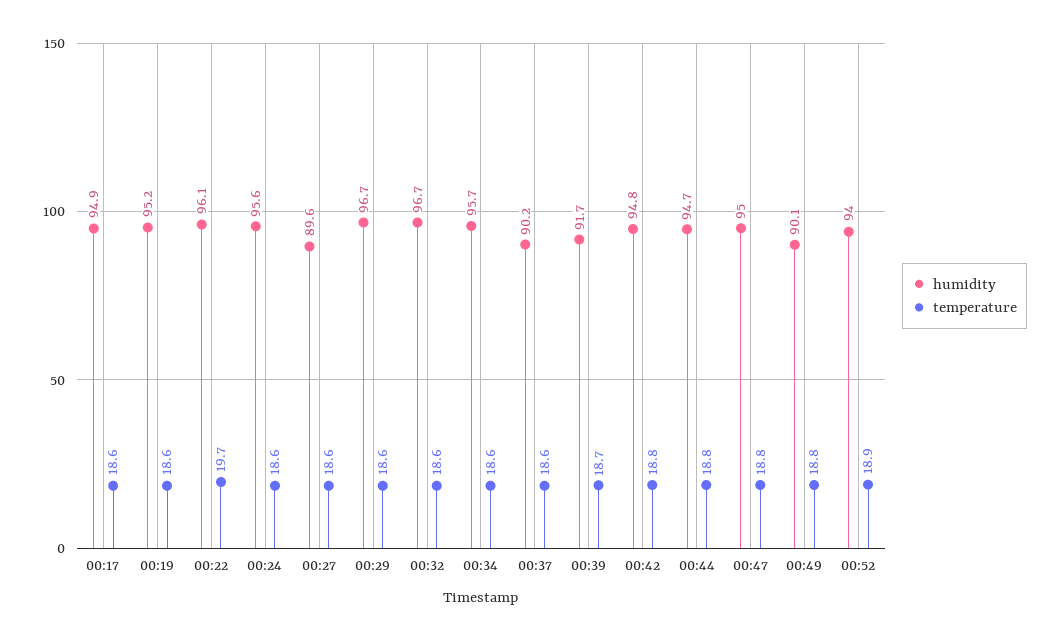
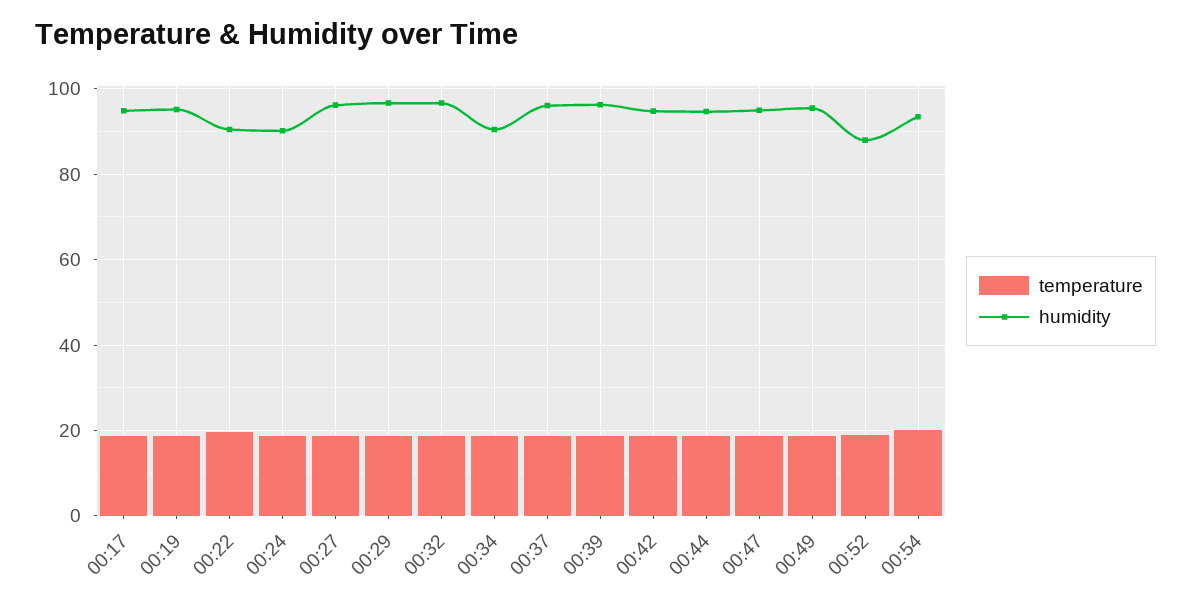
humidity, 00:22: 96.1 -> 90
humidity, 00:24: 95.6 -> 90
humidity, 00:27: 89.6 -> 96
humidity, 00:34: 95.7 -> 90
humidity, 00:37: 90.2 -> 96
humidity, 00:39: 91.7 -> 96
humidity, 00:49: 90.1 -> 96
humidity, 00:52: 94 -> 88
temperature, 00:54: none -> 20
humidity, 00:54: none -> 94

